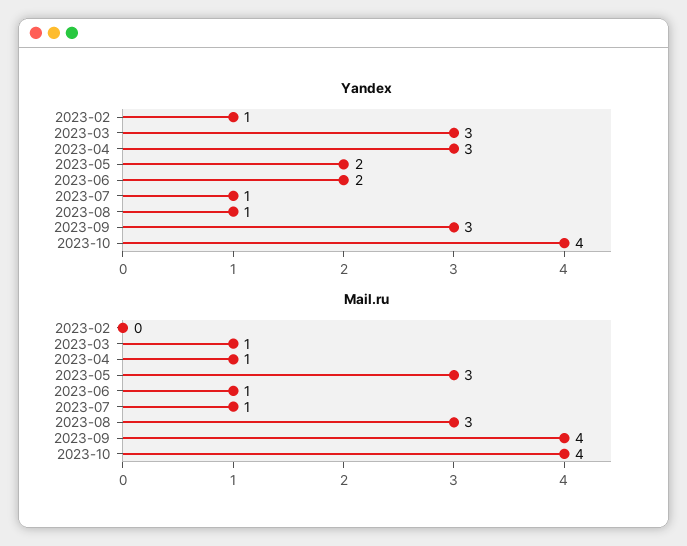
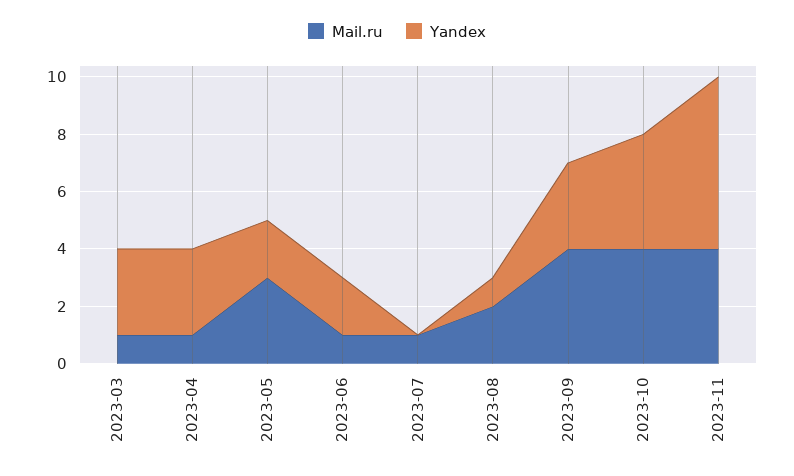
Yandex, 2023-02: 1 -> none
Yandex, 2023-07: 1 -> 0
Mail.ru, 2023-02: 0 -> none
Mail.ru, 2023-08: 3 -> 2
Mail.ru, 2023-11: none -> 4
Yandex, 2023-11: none -> 6

